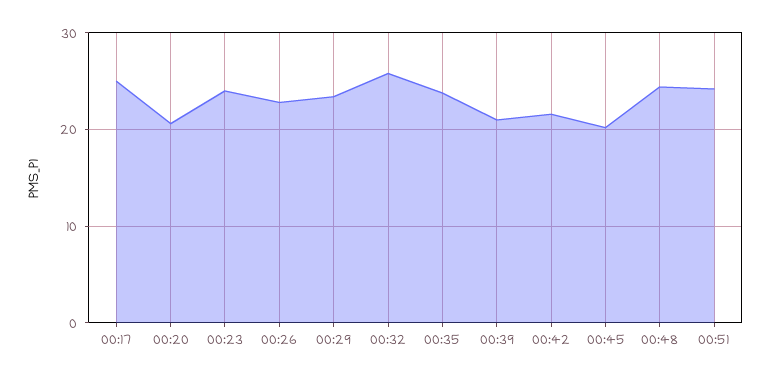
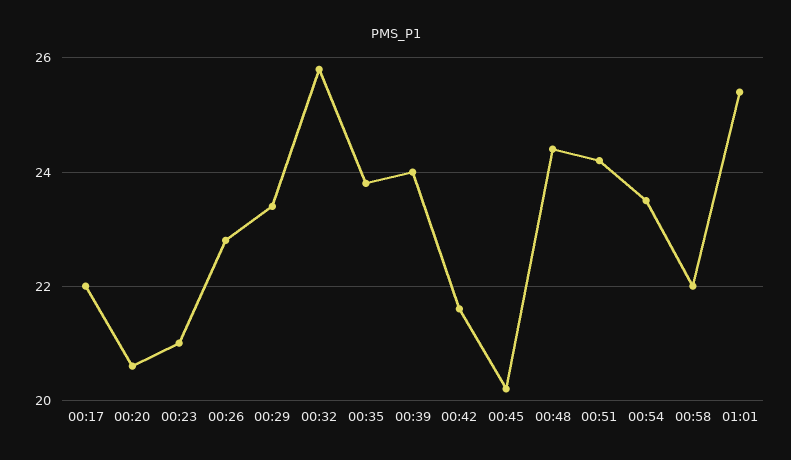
00:17: 25 -> 22
00:23: 24 -> 21
00:39: 21 -> 24
00:54: none -> 23.5
00:58: none -> 22
01:01: none -> 25.5

